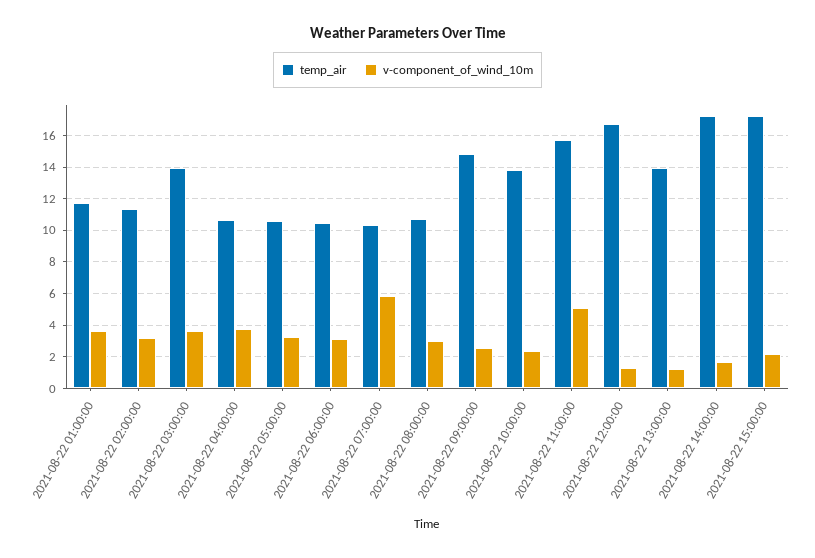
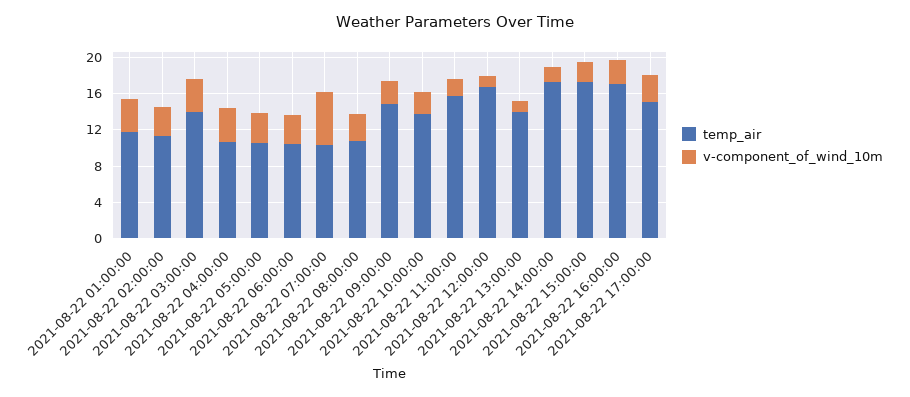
v-component_of_wind_10m, 2021-08-22 11:00:00: 5 -> 2
temp_air, 2021-08-22 16:00:00: none -> 17
v-component_of_wind_10m, 2021-08-22 16:00:00: none -> 3
temp_air, 2021-08-22 17:00:00: none -> 15
v-component_of_wind_10m, 2021-08-22 17:00:00: none -> 3

